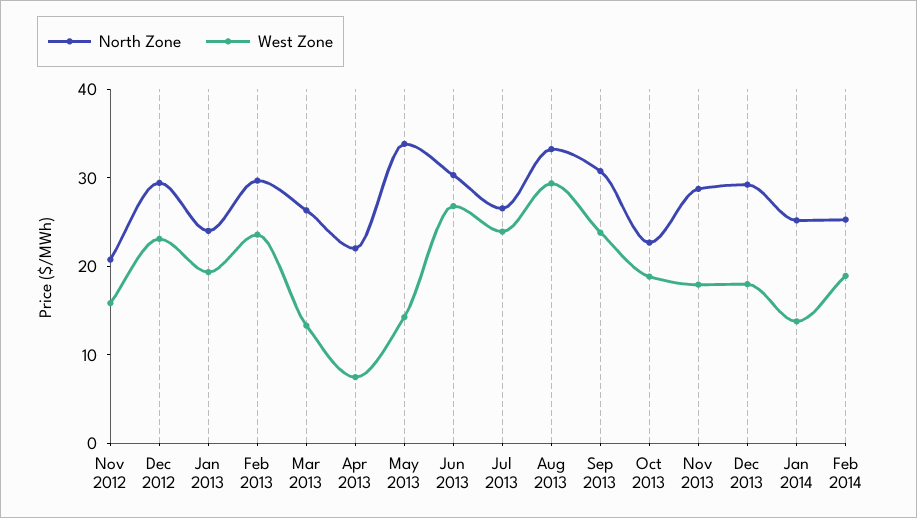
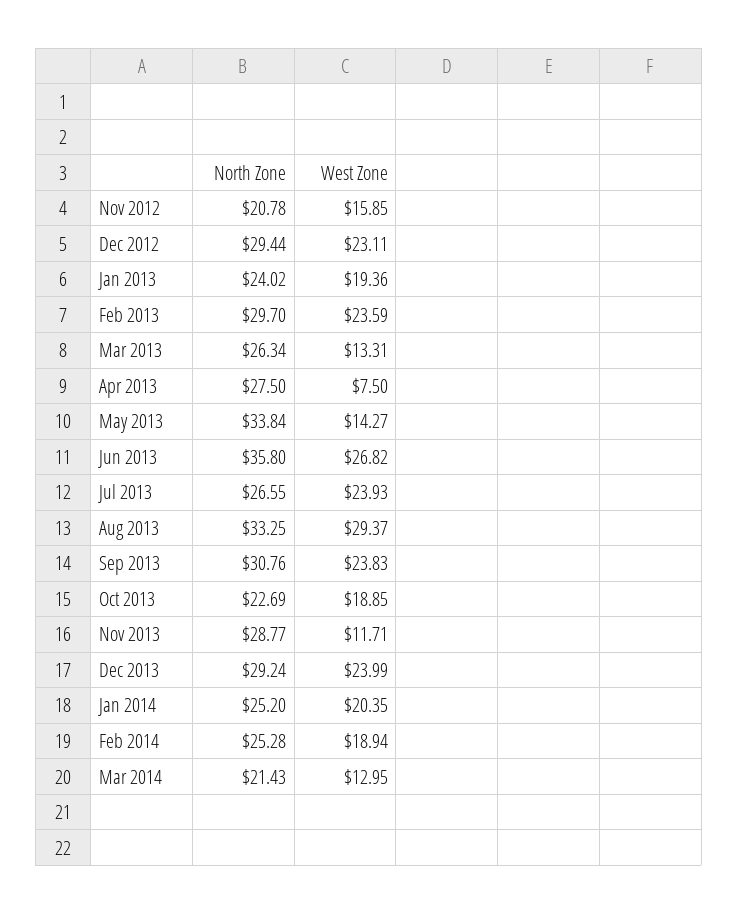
North Zone, Apr 2013: 22 -> 27.5
North Zone, Jun 2013: 30 -> 35.8
West Zone, Nov 2013: 18 -> 11.71
West Zone, Dec 2013: 18 -> 23.99
West Zone, Jan 2014: 14 -> 20.35
North Zone, Mar 2014: none -> 21.43
West Zone, Mar 2014: none -> 12.95

